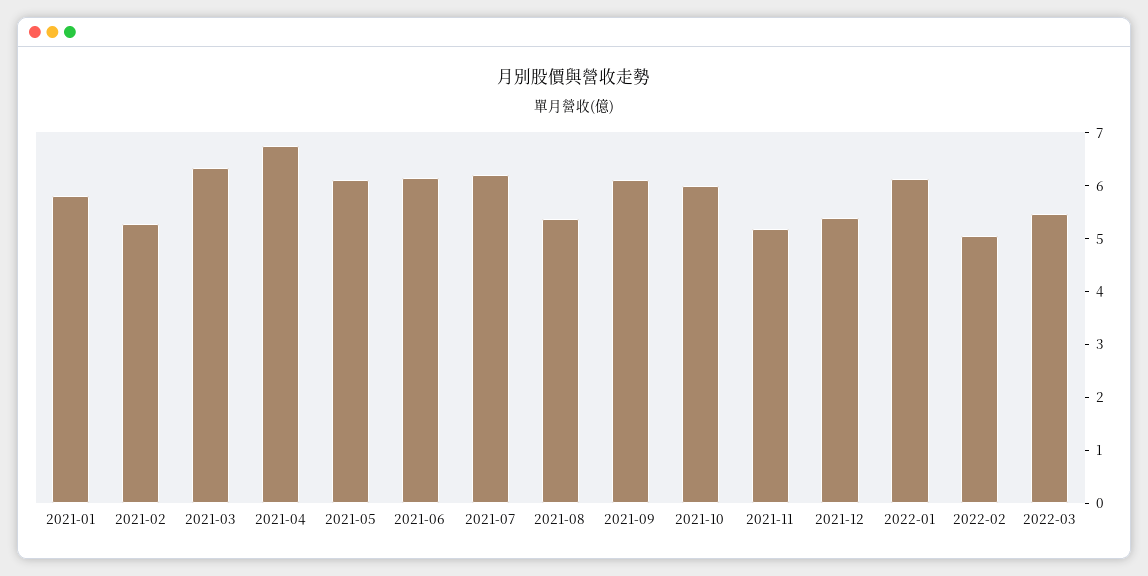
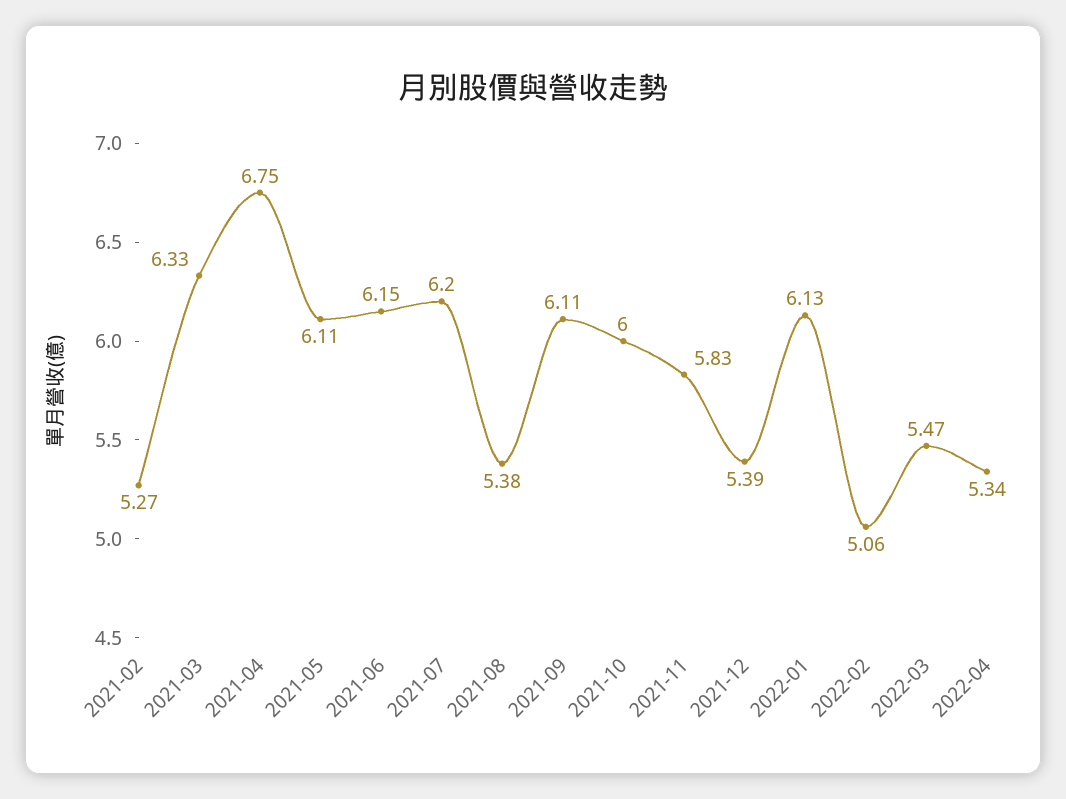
2021-01: 5.8 -> none
2021-11: 5.2 -> 5.83
2022-04: none -> 5.34

